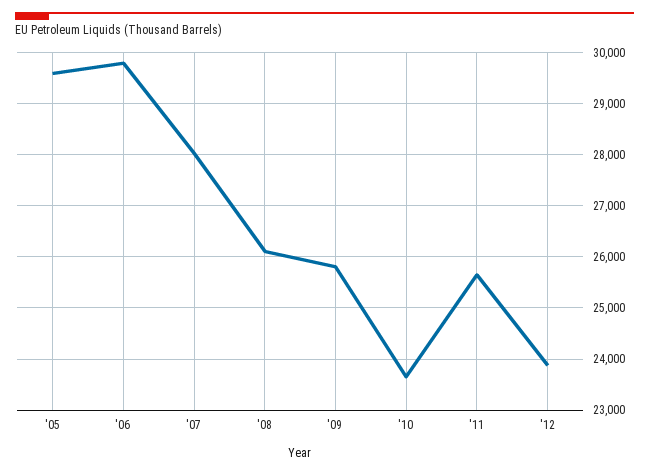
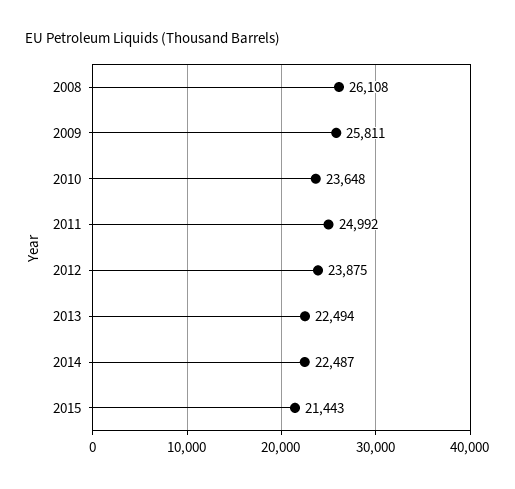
'05: 29600 -> none
'06: 29800 -> none
'07: 28000 -> none
'11: 25600 -> 24992
2013: none -> 22494
2014: none -> 22487
2015: none -> 21443

